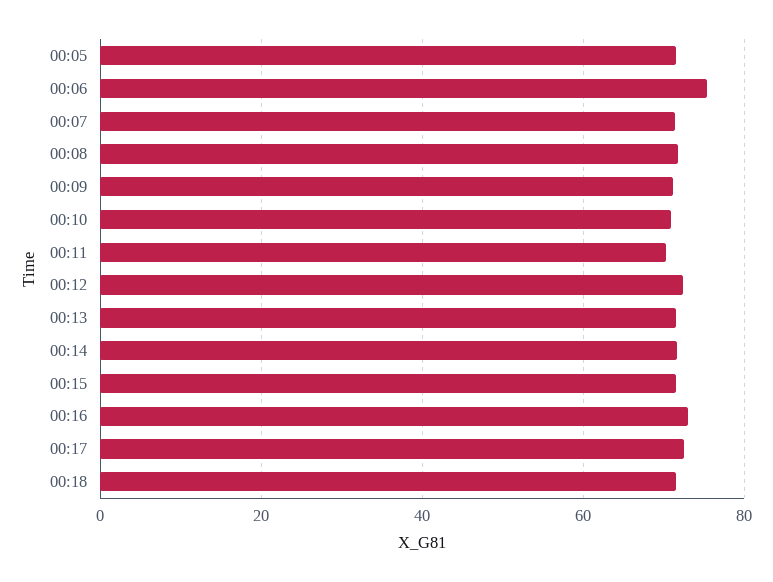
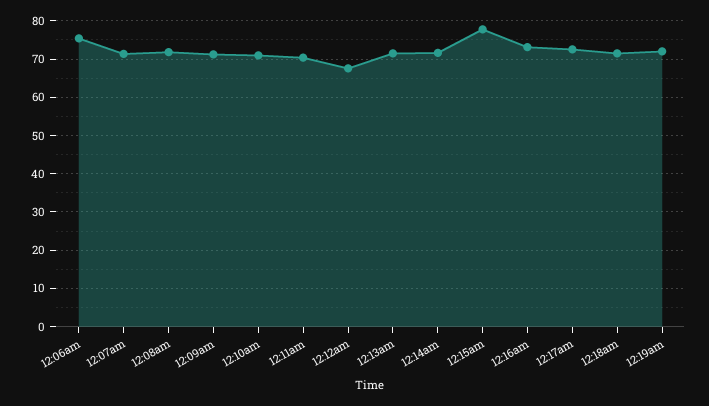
00:05: 72 -> none
00:12: 72 -> 68
00:15: 72 -> 78
12:19am: none -> 72

